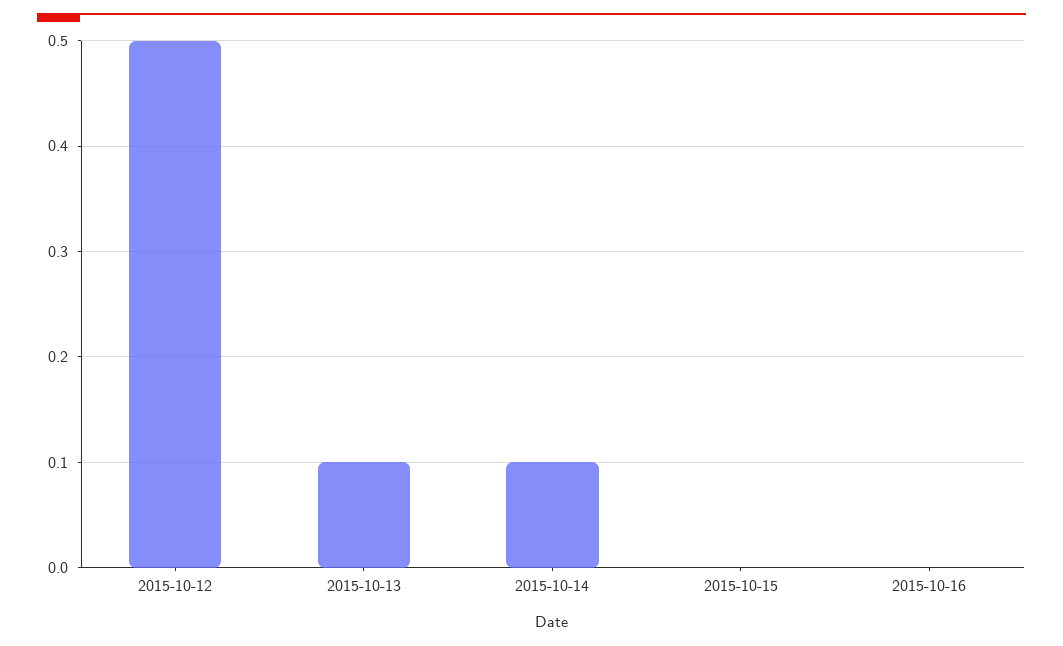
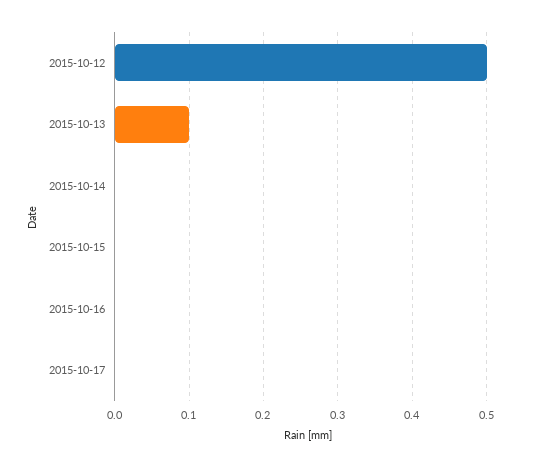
2015-10-14: 0.1 -> 0
2015-10-17: none -> 0

